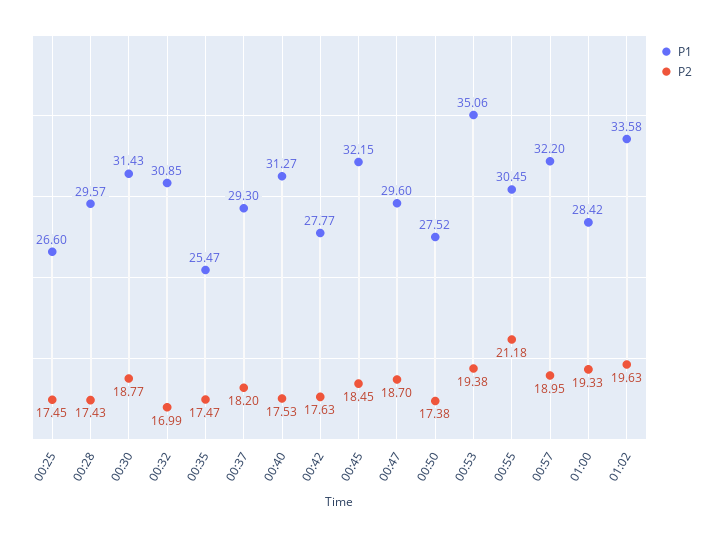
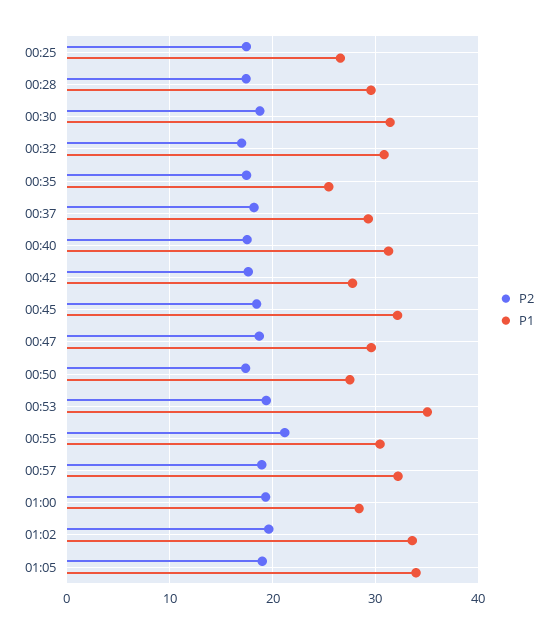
P2, 01:05: none -> 19
P1, 01:05: none -> 34

